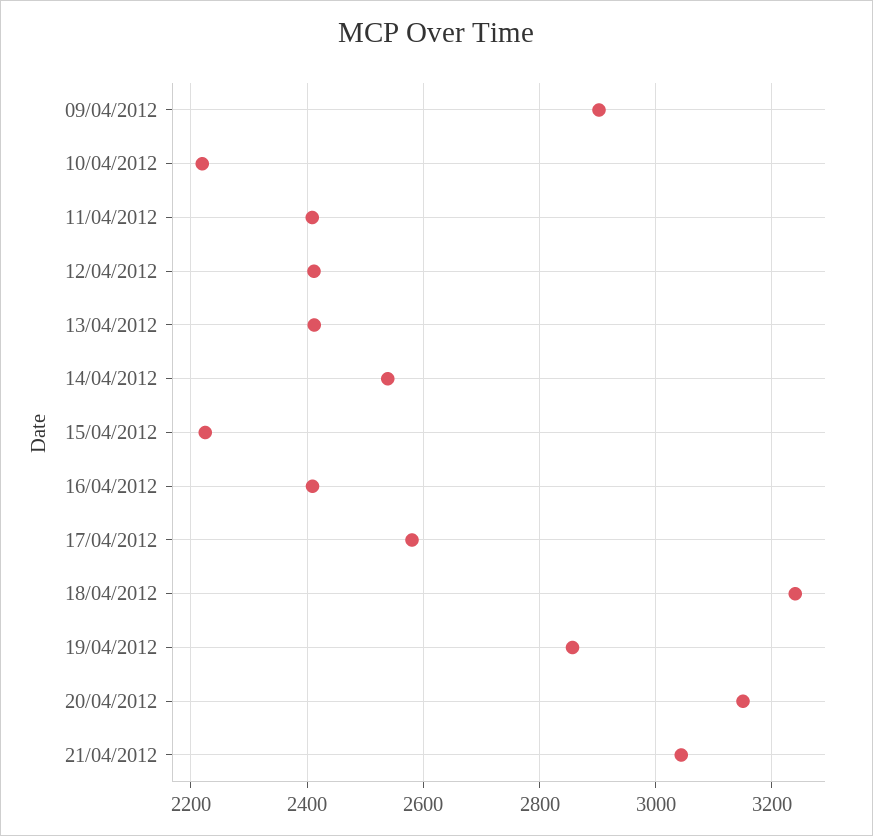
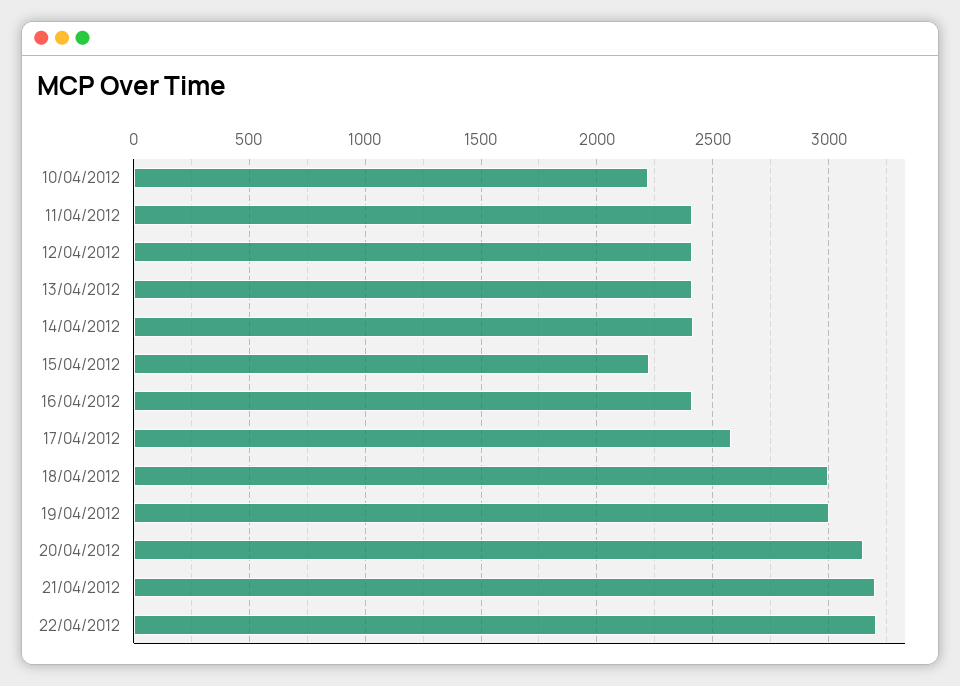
09/04/2012: 2900 -> none
14/04/2012: 2540 -> 2400
18/04/2012: 3240 -> 3000
19/04/2012: 2860 -> 3000
21/04/2012: 3040 -> 3200
22/04/2012: none -> 3200

